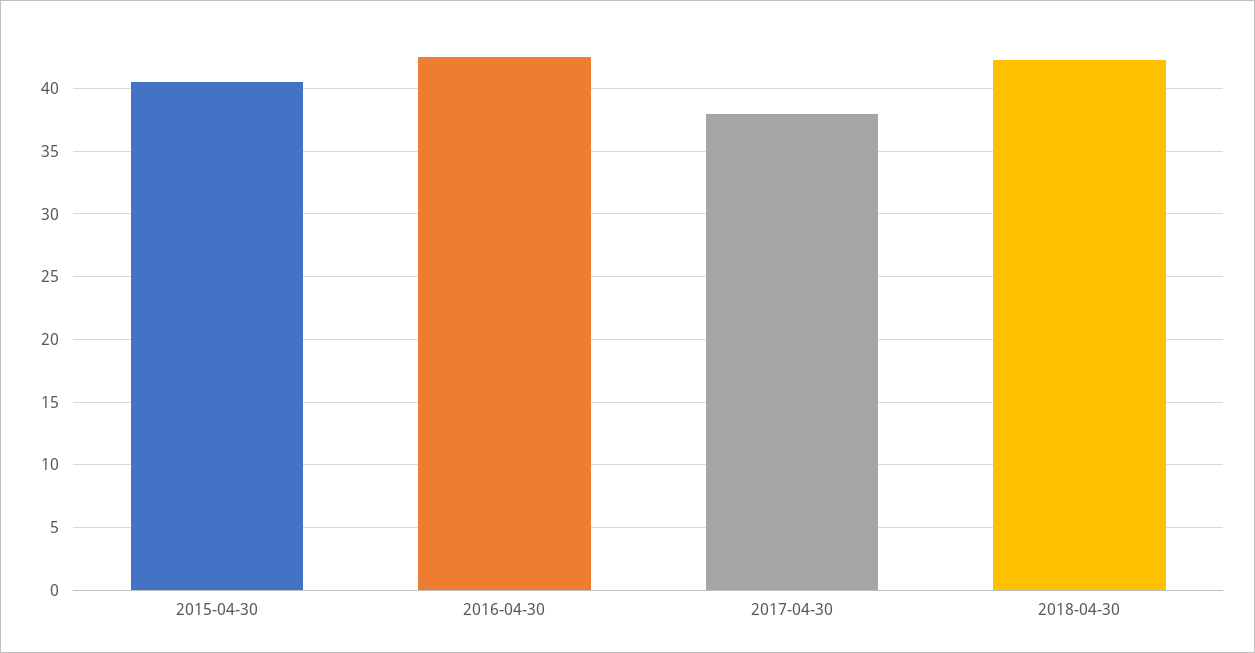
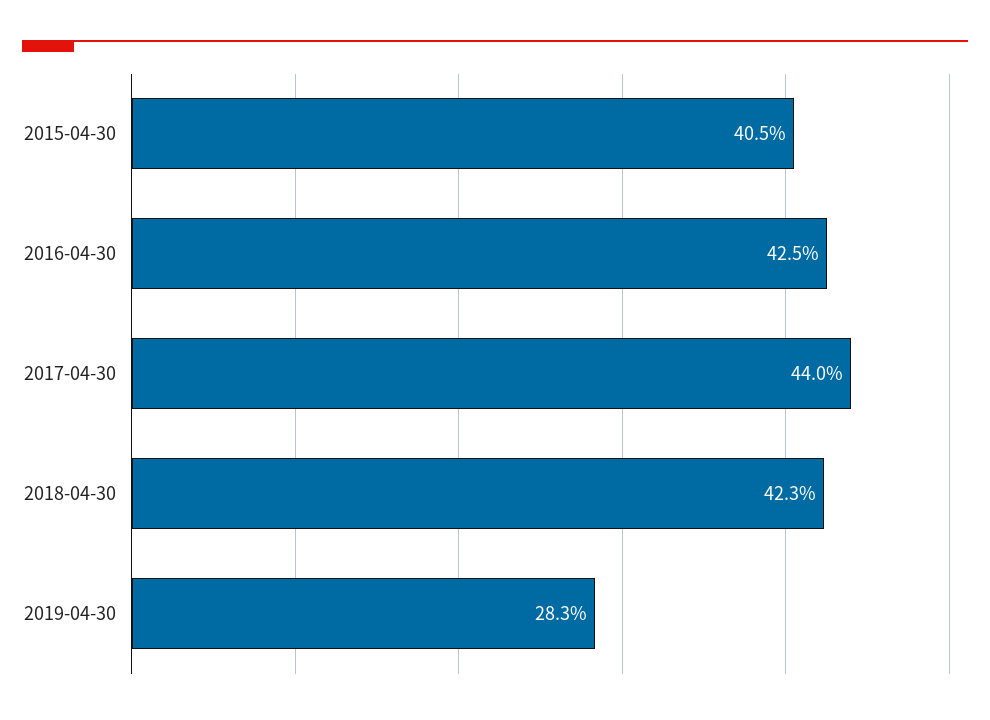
2017-04-30: 38 -> 44
2019-04-30: none -> 28.3

